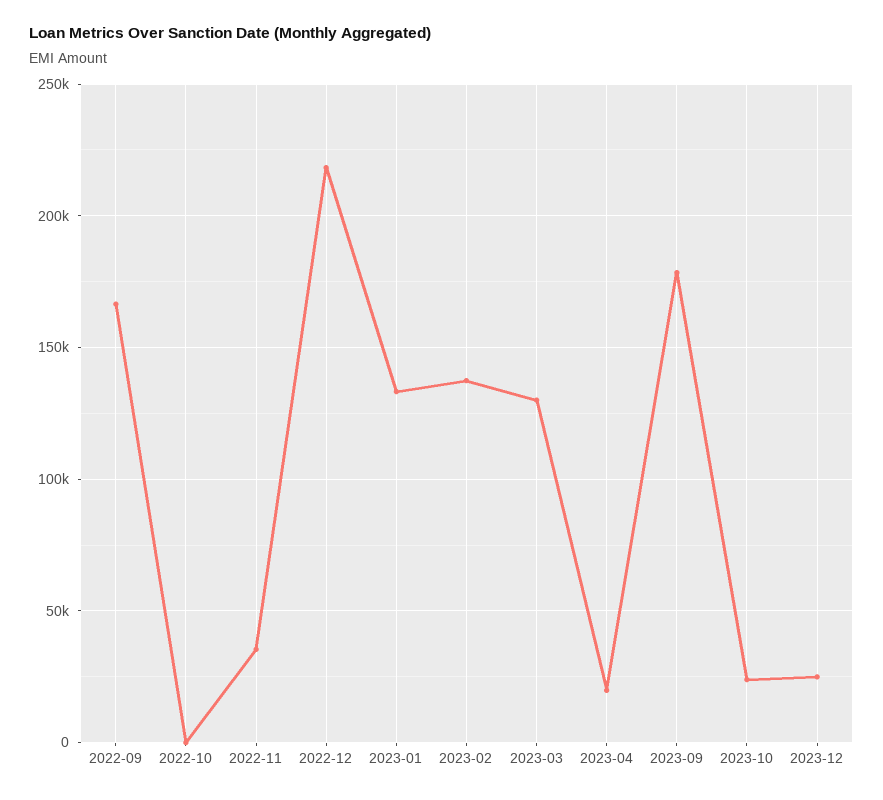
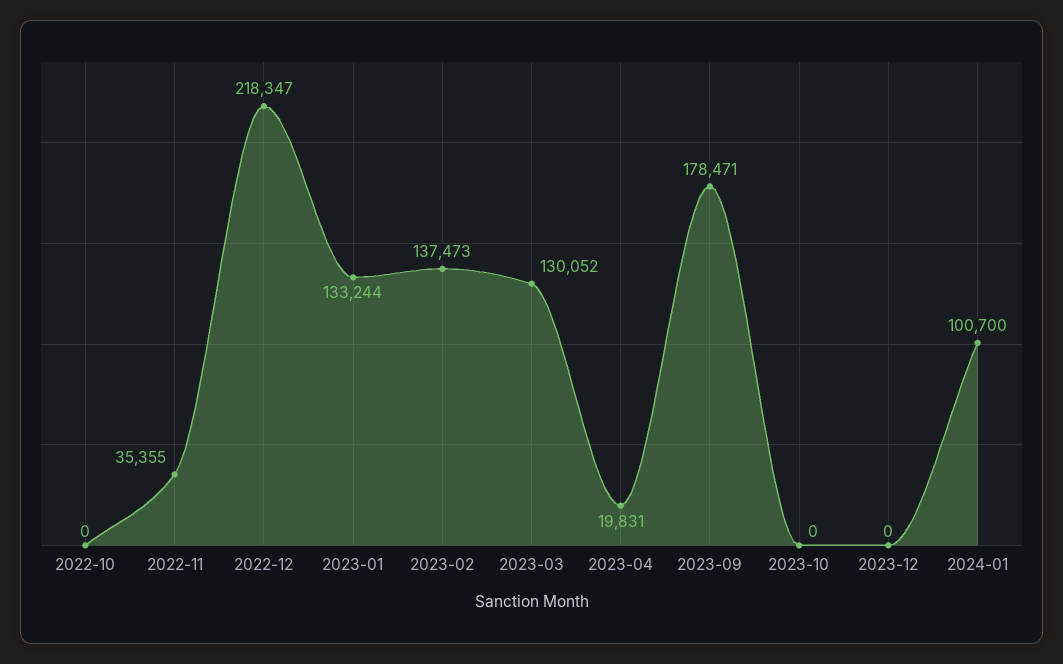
2022-09: 165000 -> none
2023-10: 25000 -> 0
2023-12: 25000 -> 0
2024-01: none -> 100700

